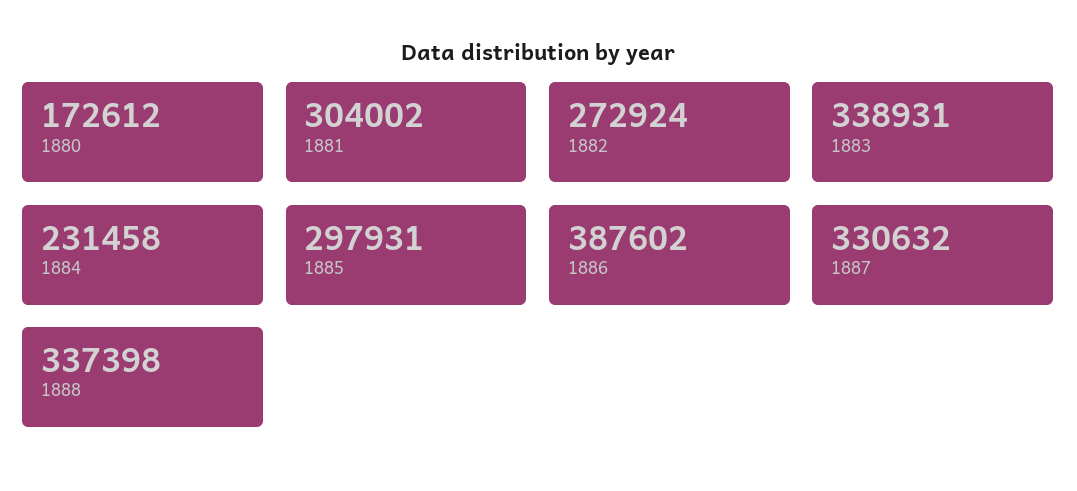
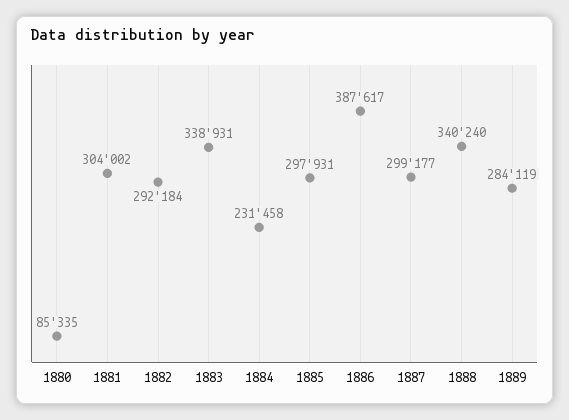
1880: 172612 -> 85335
1882: 272924 -> 292184
1886: 387602 -> 387617
1887: 330632 -> 299177
1888: 337398 -> 340240
1889: none -> 284119

